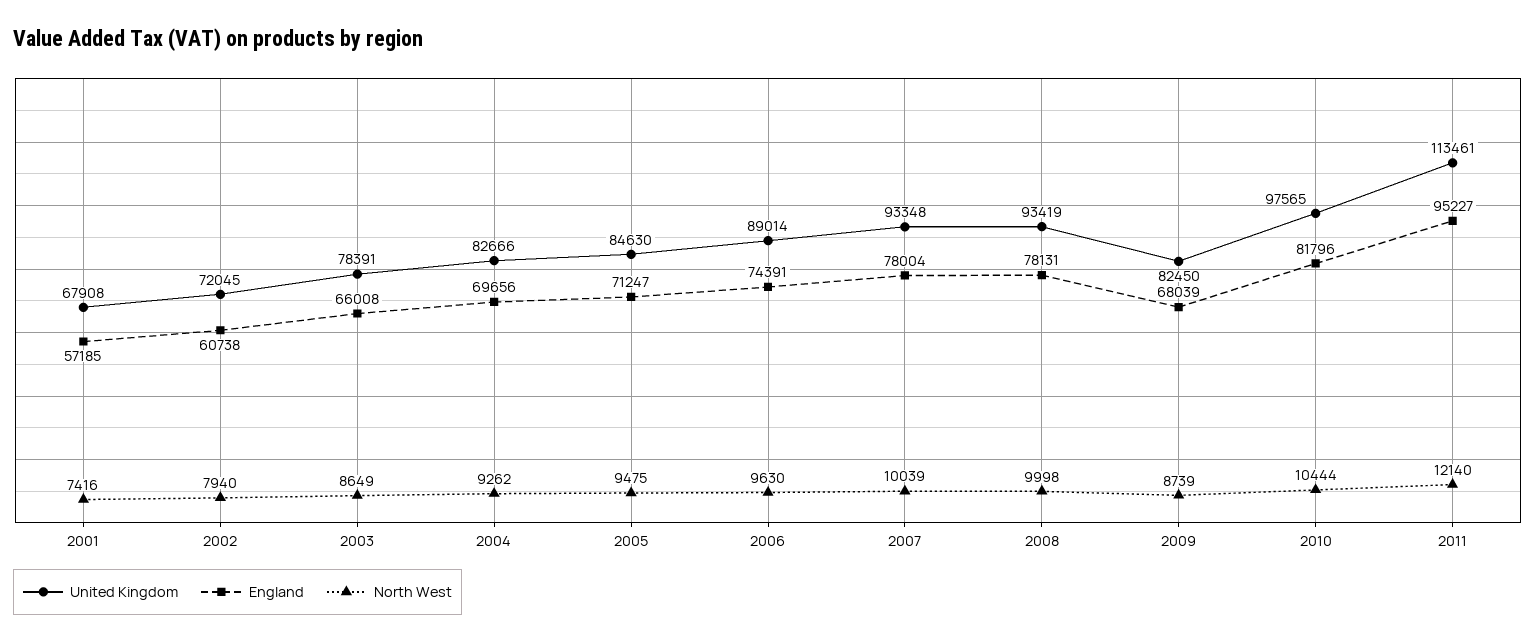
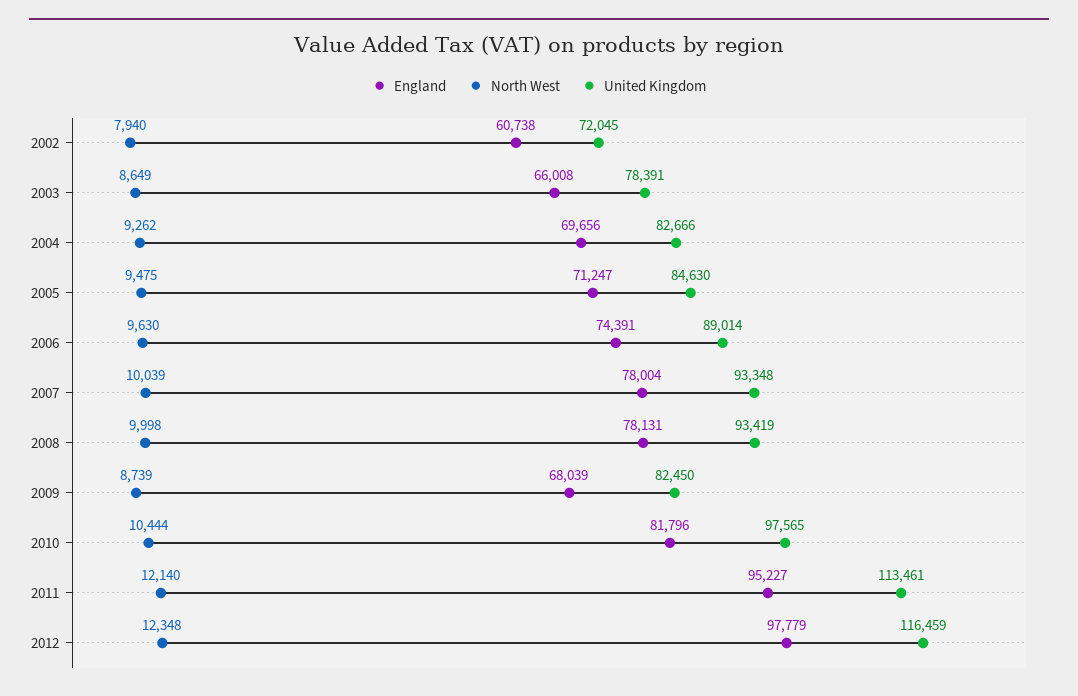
United Kingdom, 2001: 67908 -> none
England, 2001: 57185 -> none
North West, 2001: 7416 -> none
England, 2012: none -> 97779
North West, 2012: none -> 12348
United Kingdom, 2012: none -> 116459

